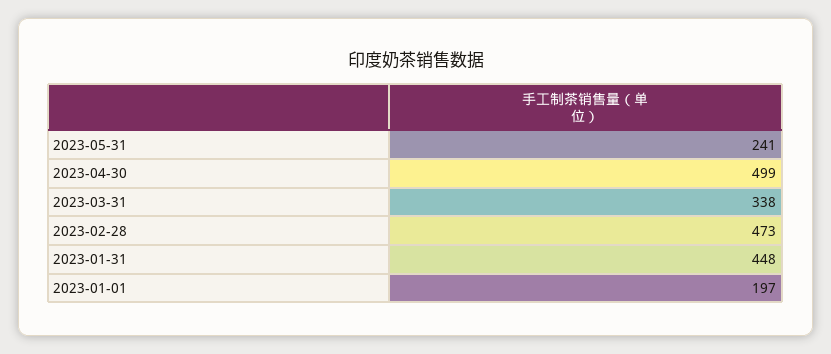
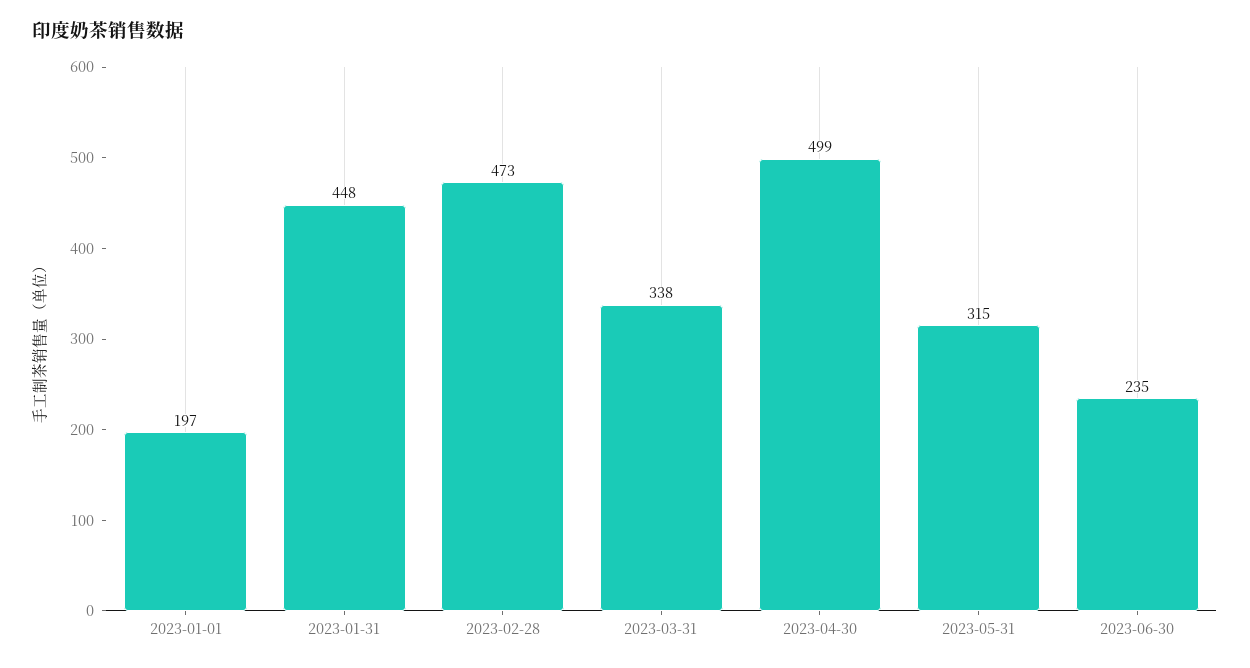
2023-05-31: 241 -> 315
2023-06-30: none -> 235

